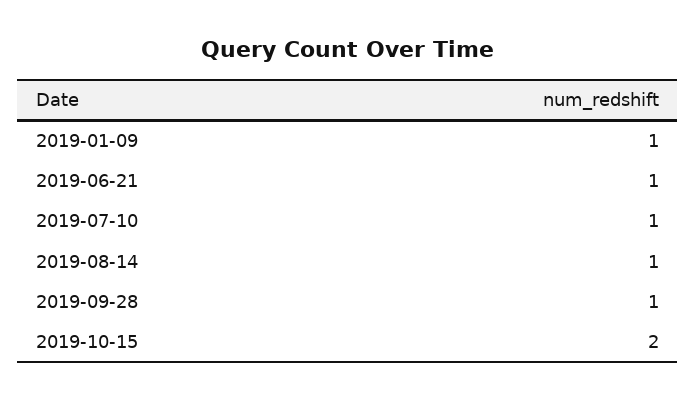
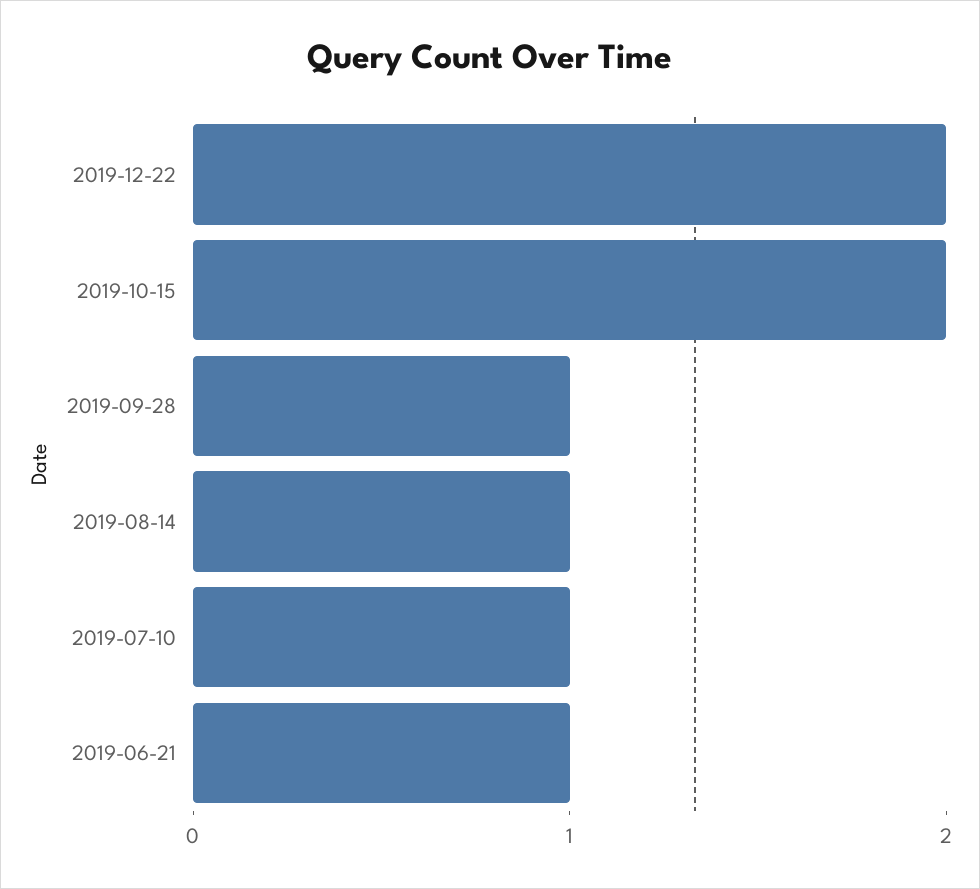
2019-01-09: 1 -> none
2019-12-22: none -> 2

